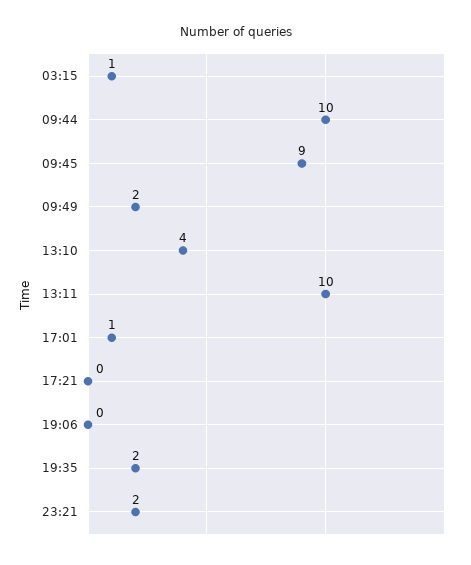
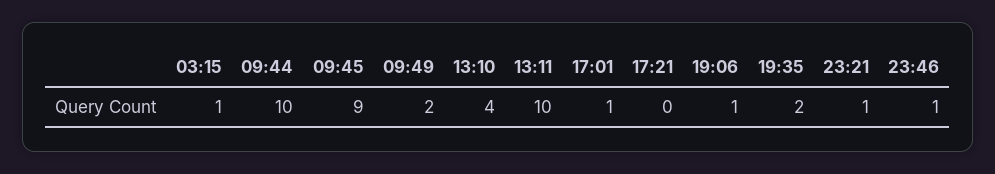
19:06: 0 -> 1
23:21: 2 -> 1
23:46: none -> 1

